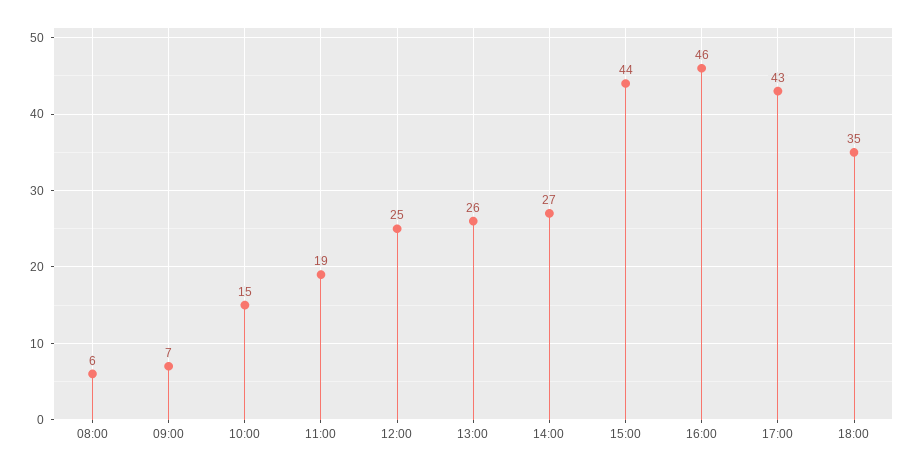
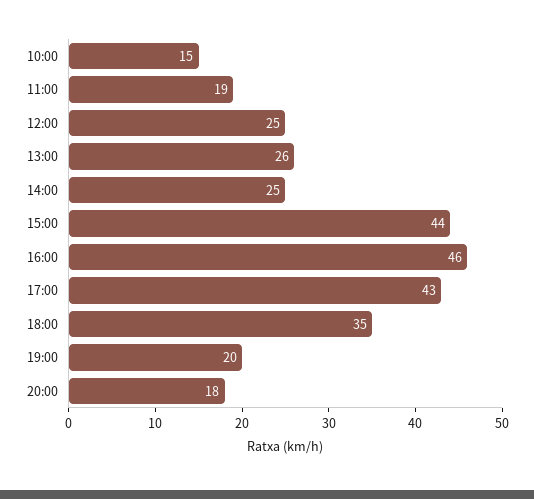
08:00: 6 -> none
09:00: 7 -> none
14:00: 27 -> 25
19:00: none -> 20
20:00: none -> 18

